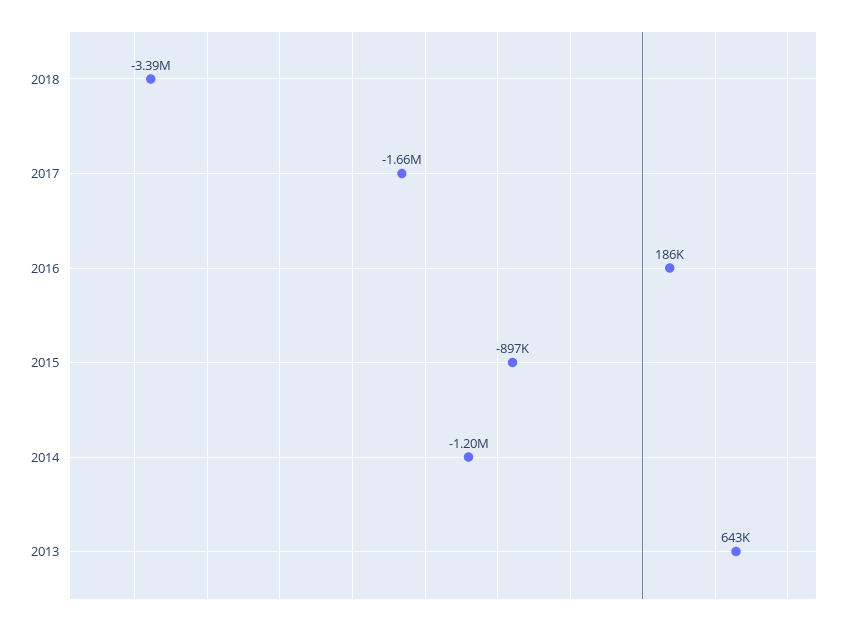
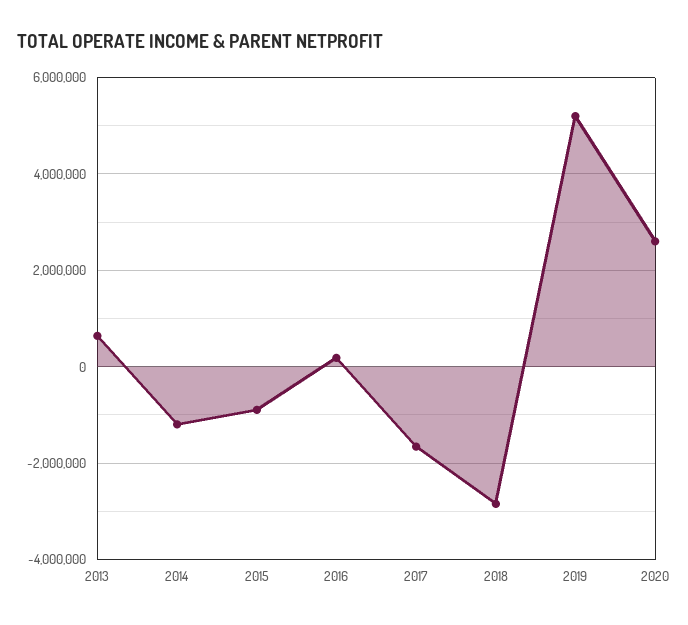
2018: -3390000 -> -2800000
2019: none -> 5200000
2020: none -> 2600000

